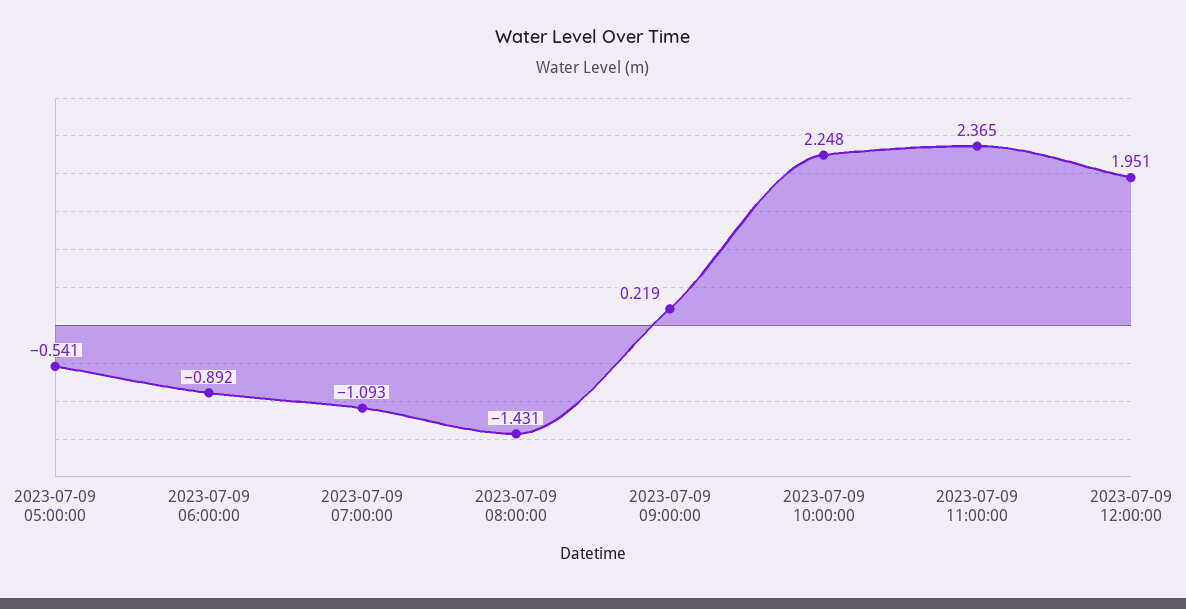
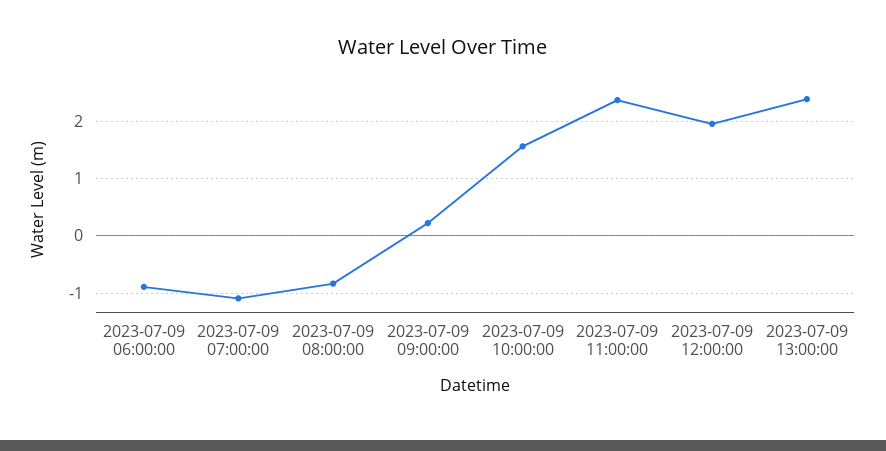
2023-07-09 05:00:00: -0.541 -> none
2023-07-09 08:00:00: -1.431 -> -0.8
2023-07-09 10:00:00: 2.248 -> 1.6
2023-07-09 13:00:00: none -> 2.4

